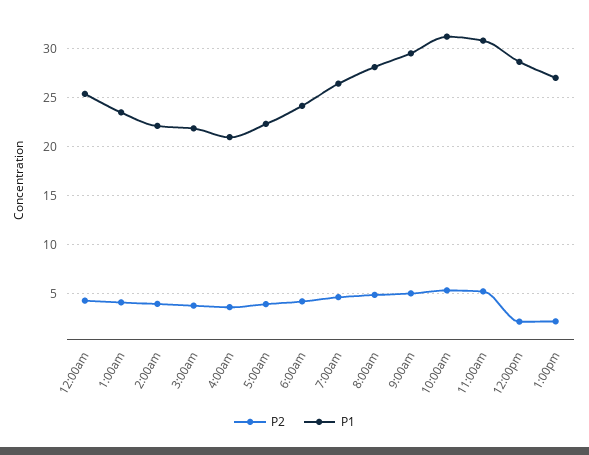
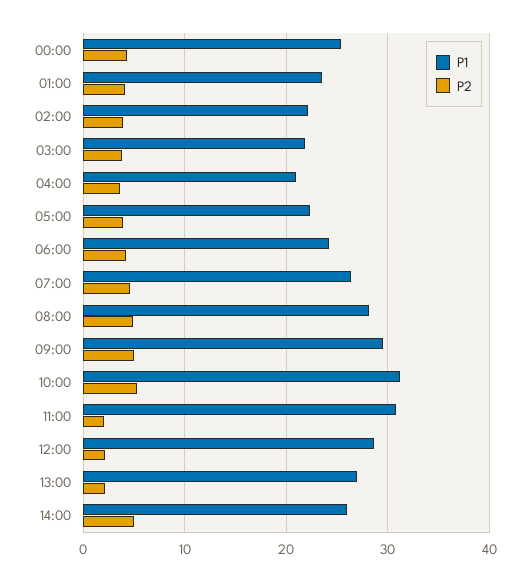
P2, 11:00am: 5 -> 2
P1, 14:00: none -> 26
P2, 14:00: none -> 5

